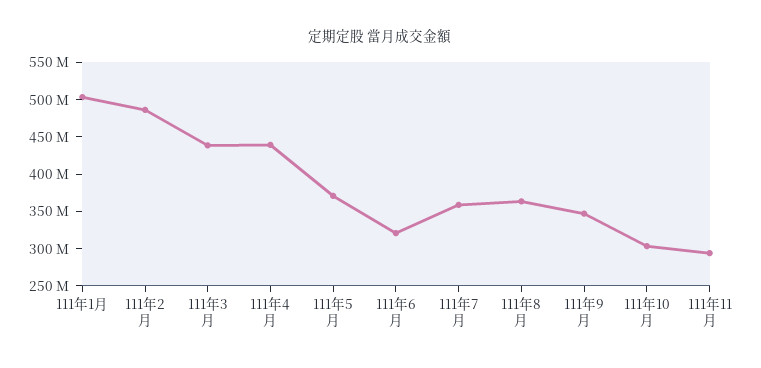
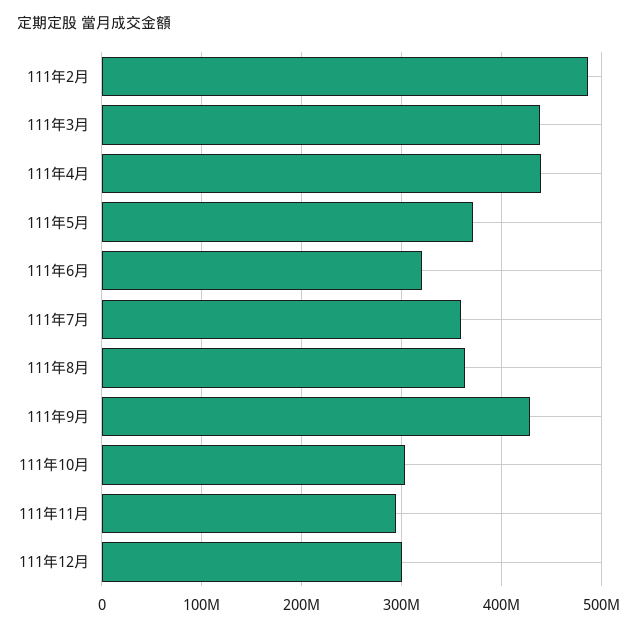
111年1月: 500000000 -> none
111年9月: 350000000 -> 430000000
111年12月: none -> 300000000

